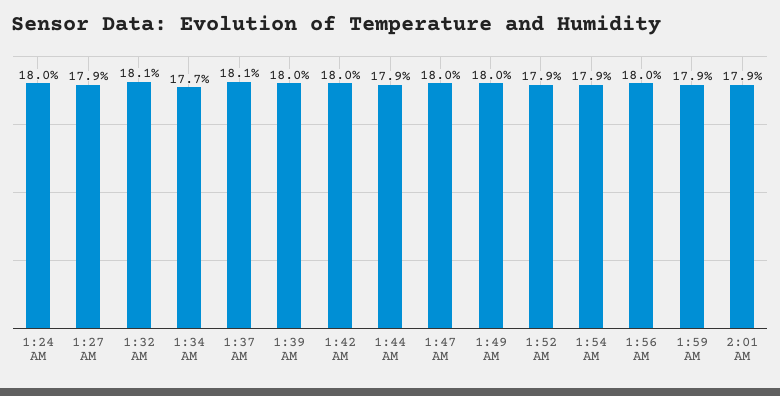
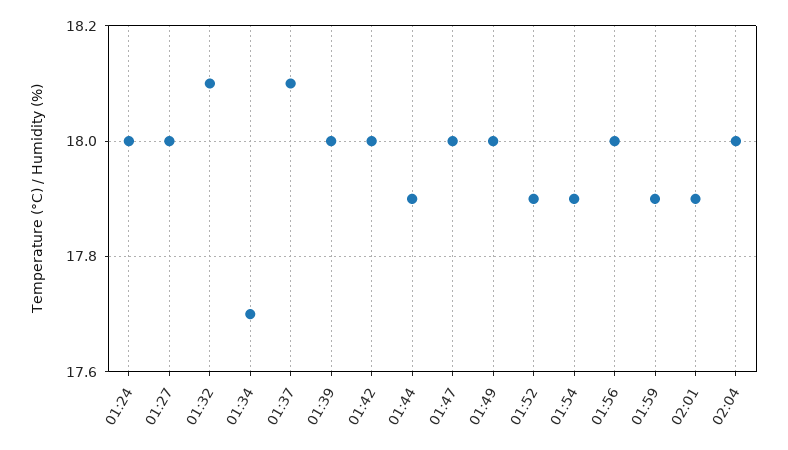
1:27 AM: 17.9 -> 18
02:04: none -> 18

